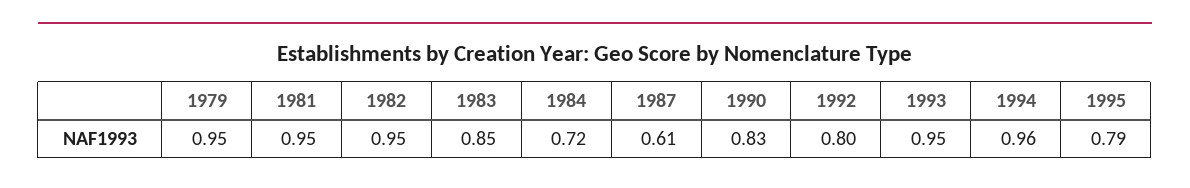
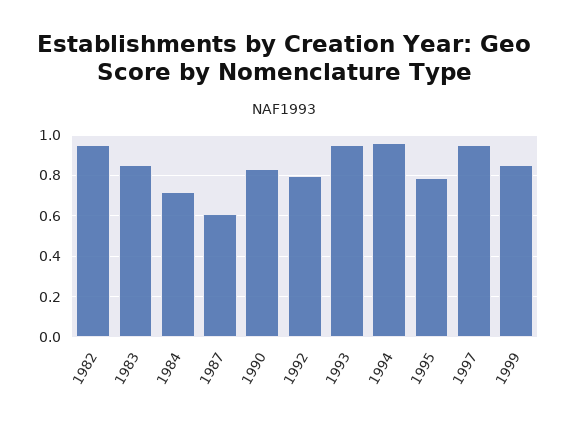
1979: 0.95 -> none
1981: 0.95 -> none
1997: none -> 0.95
1999: none -> 0.85

